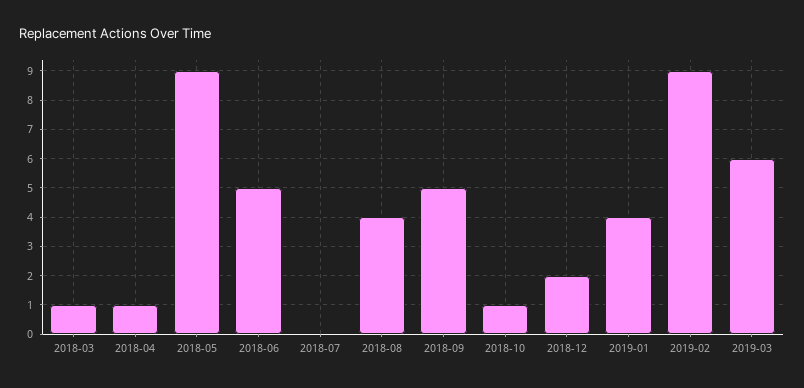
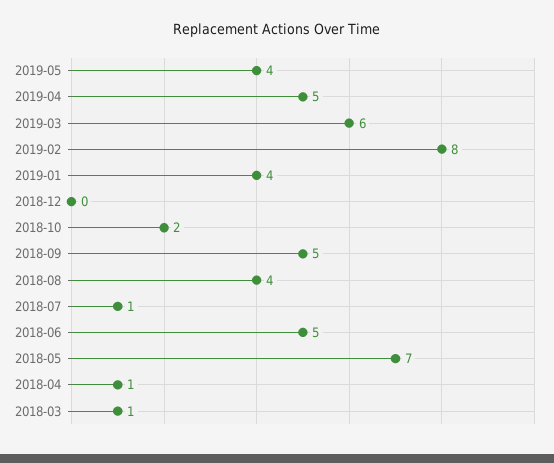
2018-05: 9 -> 7
2018-07: 0 -> 1
2018-10: 1 -> 2
2018-12: 2 -> 0
2019-02: 9 -> 8
2019-05: none -> 4
2019-04: none -> 5

